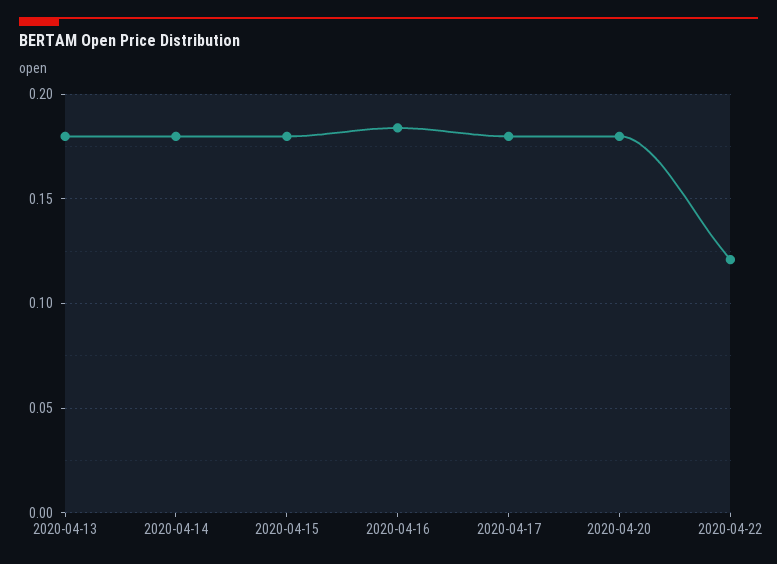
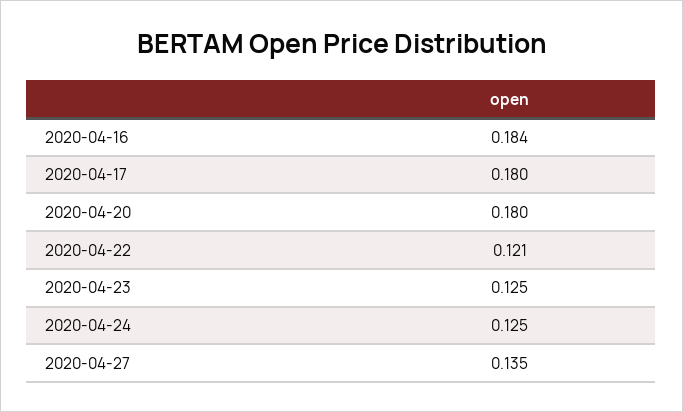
2020-04-13: 0.18 -> none
2020-04-14: 0.18 -> none
2020-04-15: 0.18 -> none
2020-04-23: none -> 0.125
2020-04-24: none -> 0.125
2020-04-27: none -> 0.135

